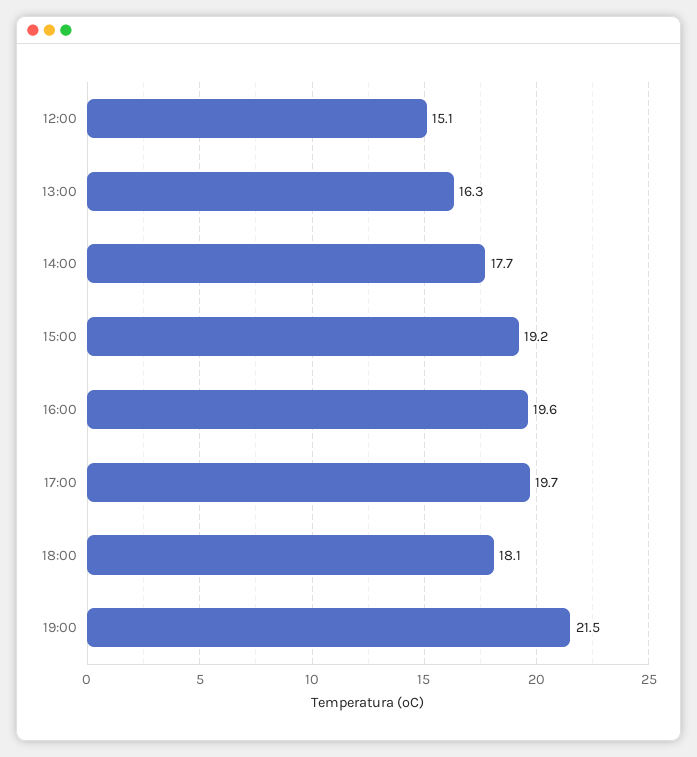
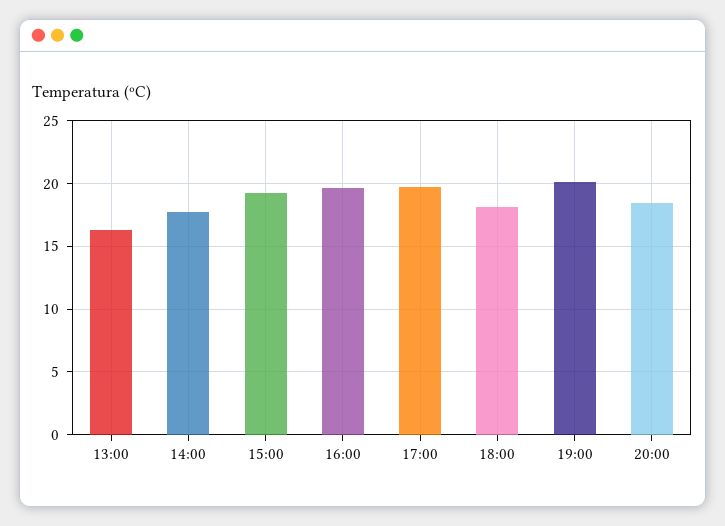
12:00: 15.1 -> none
19:00: 21.5 -> 20
20:00: none -> 18.5

